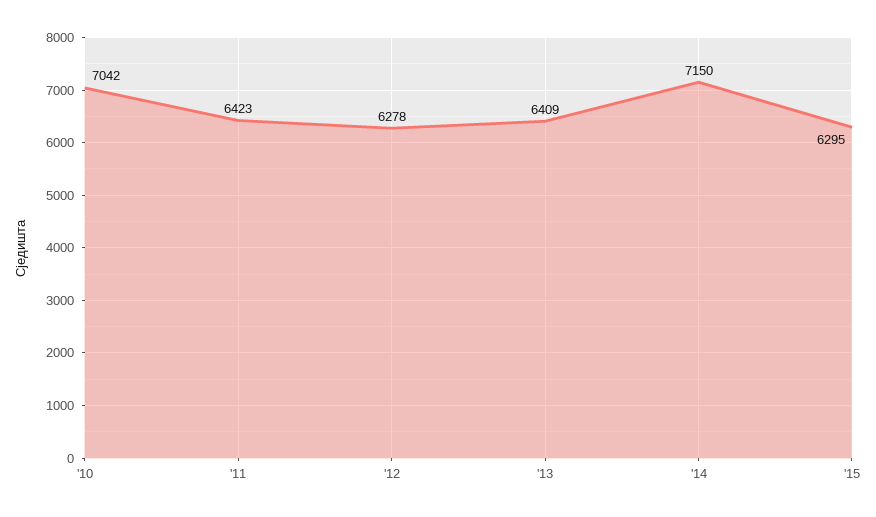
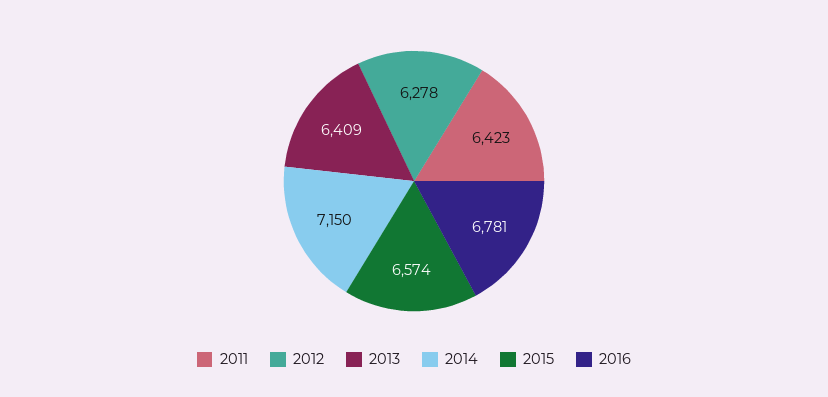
'10: 7042 -> none
'15: 6295 -> 6574
2016: none -> 6781

